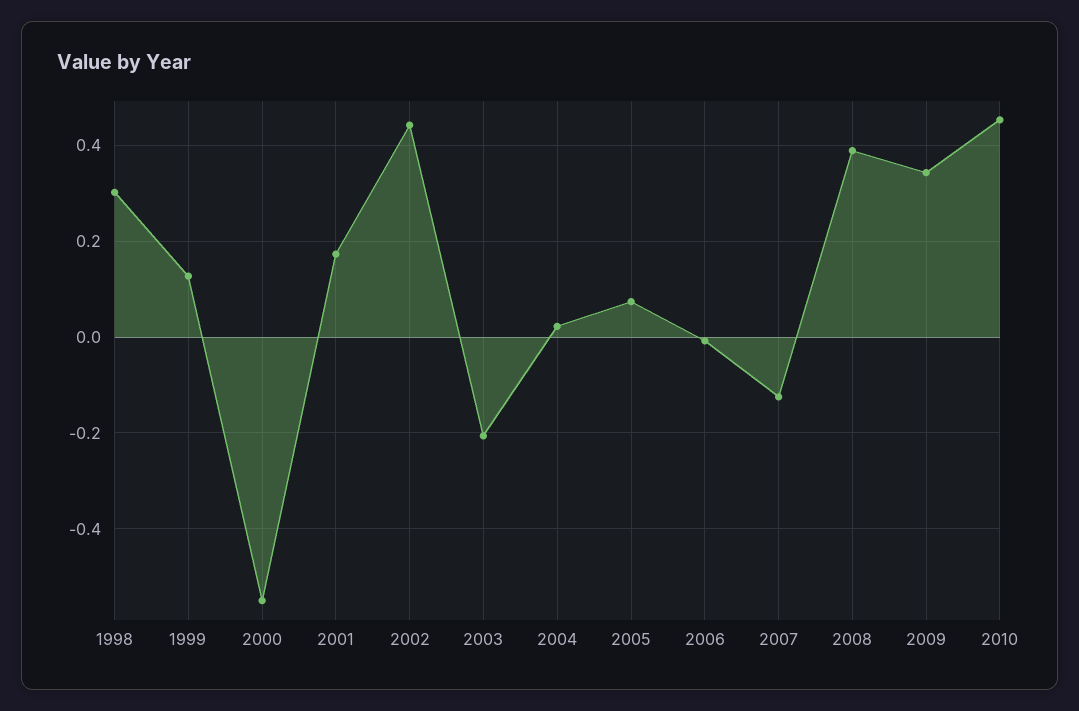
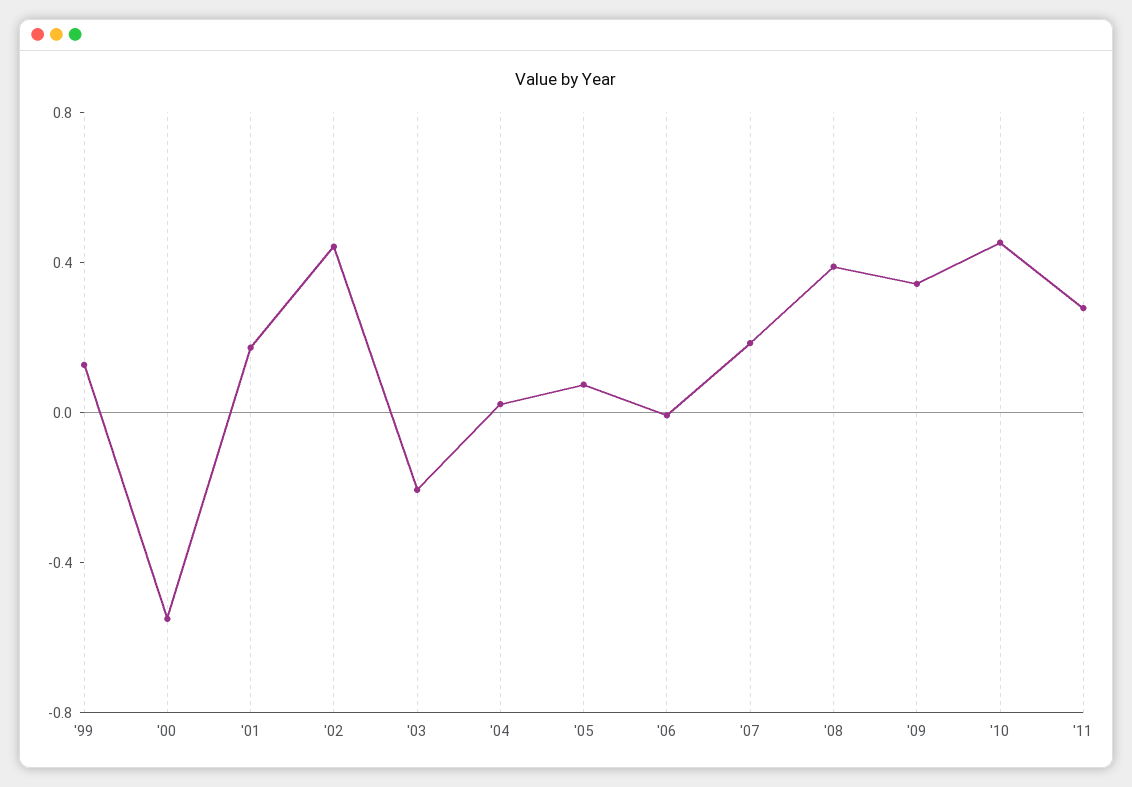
1998: 0.3 -> none
2007: -0.12 -> 0.2
'11: none -> 0.3

